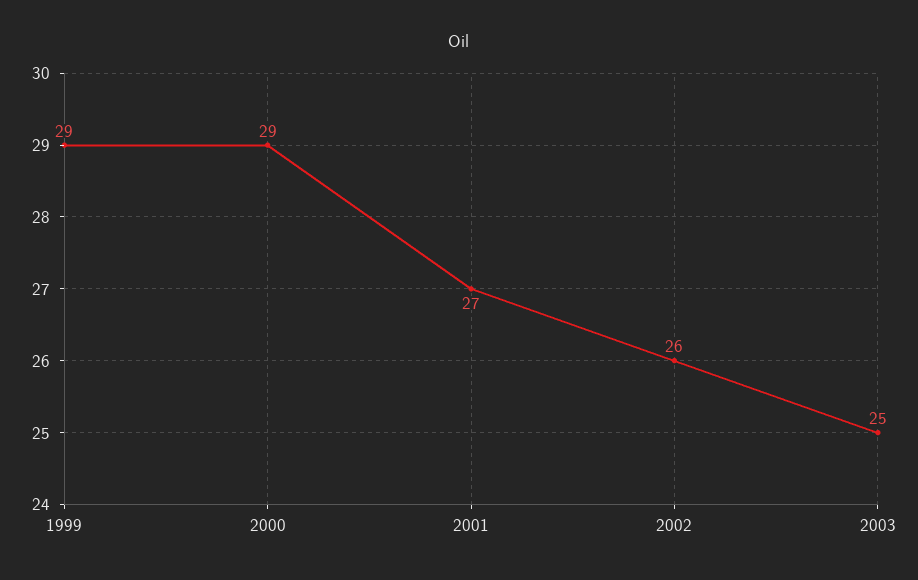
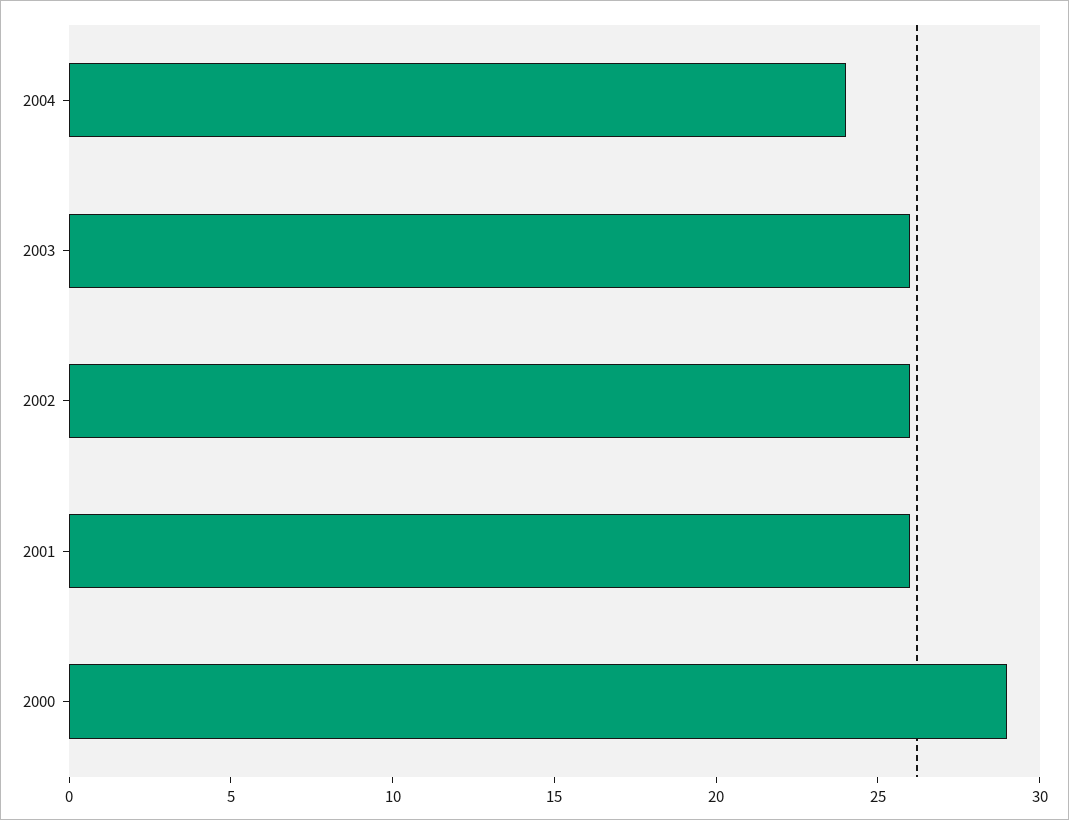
1999: 29 -> none
2001: 27 -> 26
2003: 25 -> 26
2004: none -> 24

